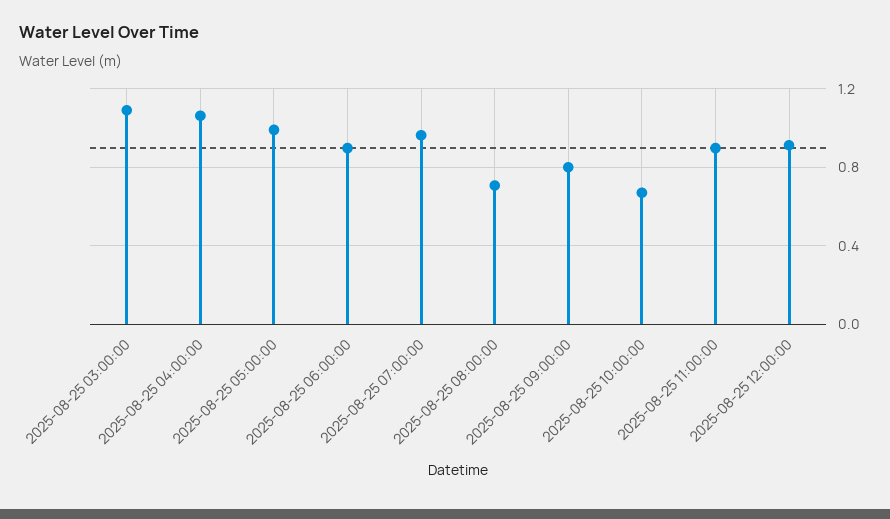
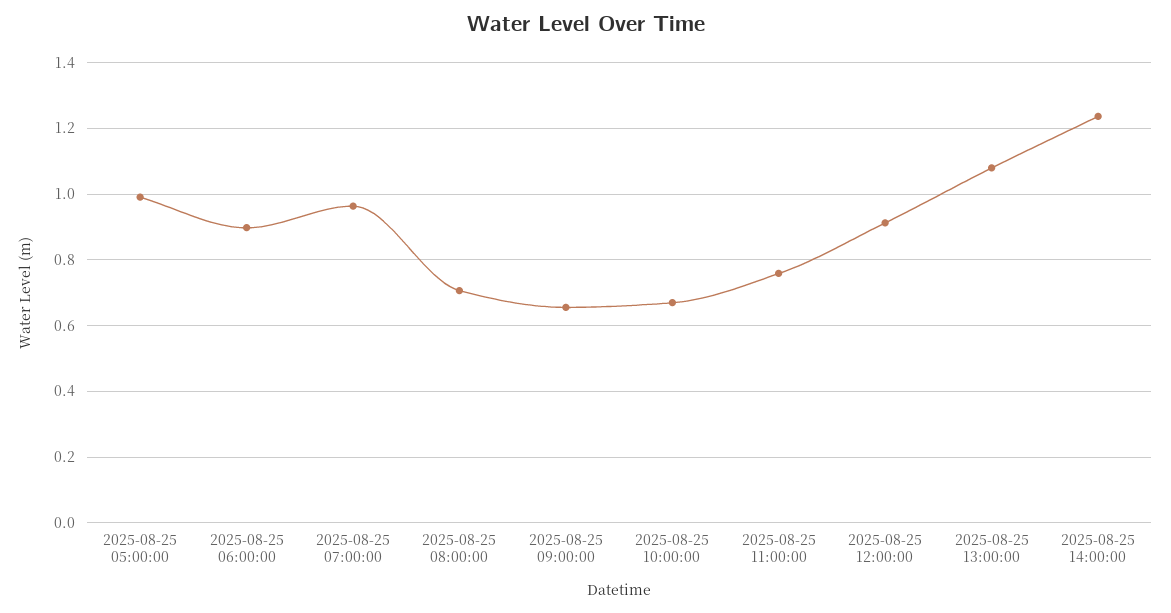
2025-08-25 03:00:00: 1.1 -> none
2025-08-25 04:00:00: 1.05 -> none
2025-08-25 09:00:00: 0.8 -> 0.66
2025-08-25 11:00:00: 0.9 -> 0.76
2025-08-25 13:00:00: none -> 1.08
2025-08-25 14:00:00: none -> 1.24

